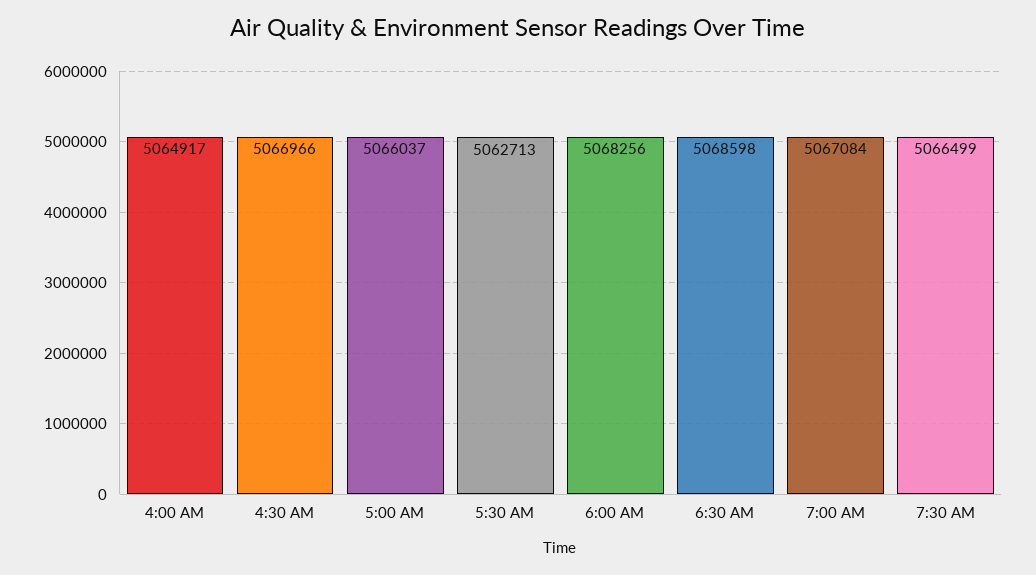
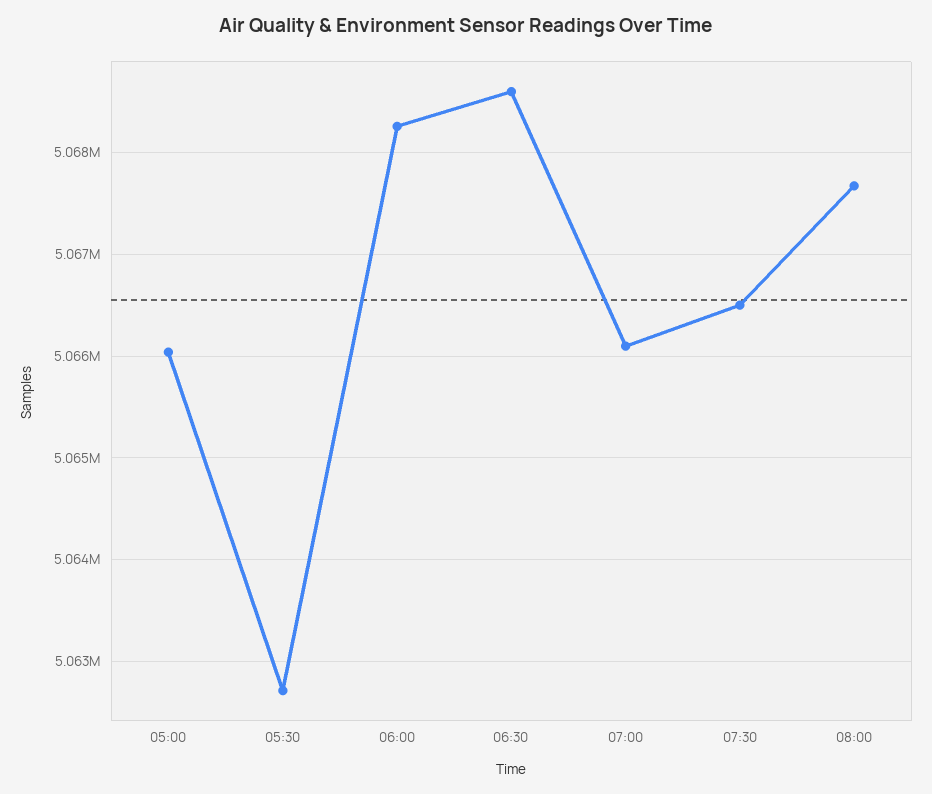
4:00 AM: 5064917 -> none
4:30 AM: 5066966 -> none
7:00 AM: 5067084 -> 5066100
08:00: none -> 5067700

